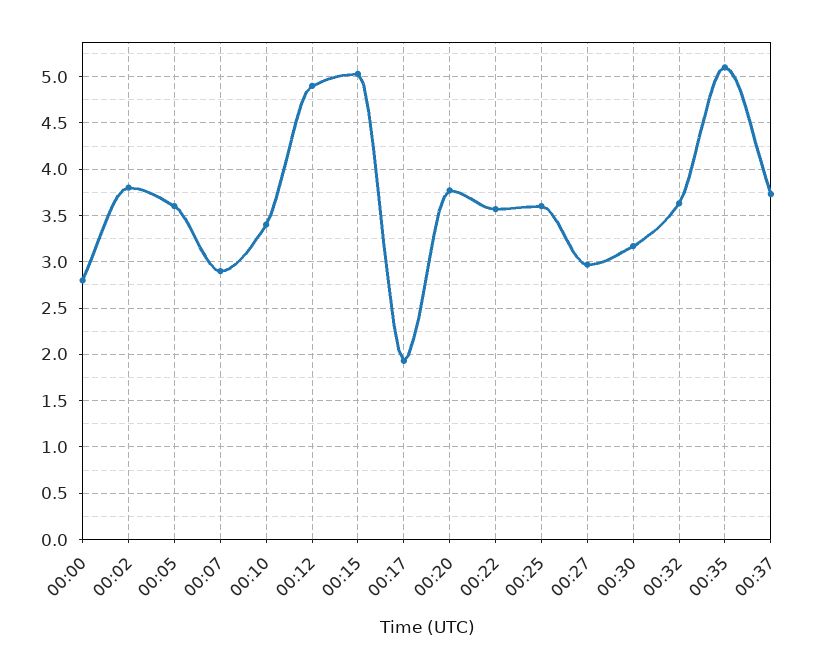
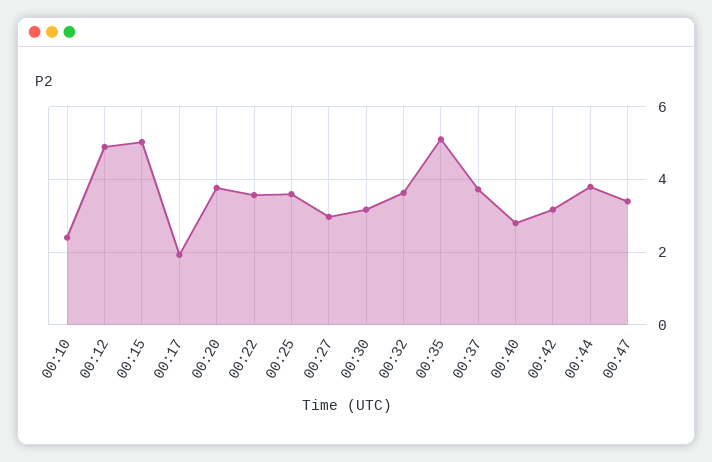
00:00: 2.8 -> none
00:02: 3.8 -> none
00:05: 3.6 -> none
00:07: 2.9 -> none
00:10: 3.4 -> 2.4
00:40: none -> 2.8
00:42: none -> 3.2
00:44: none -> 3.8
00:47: none -> 3.4

